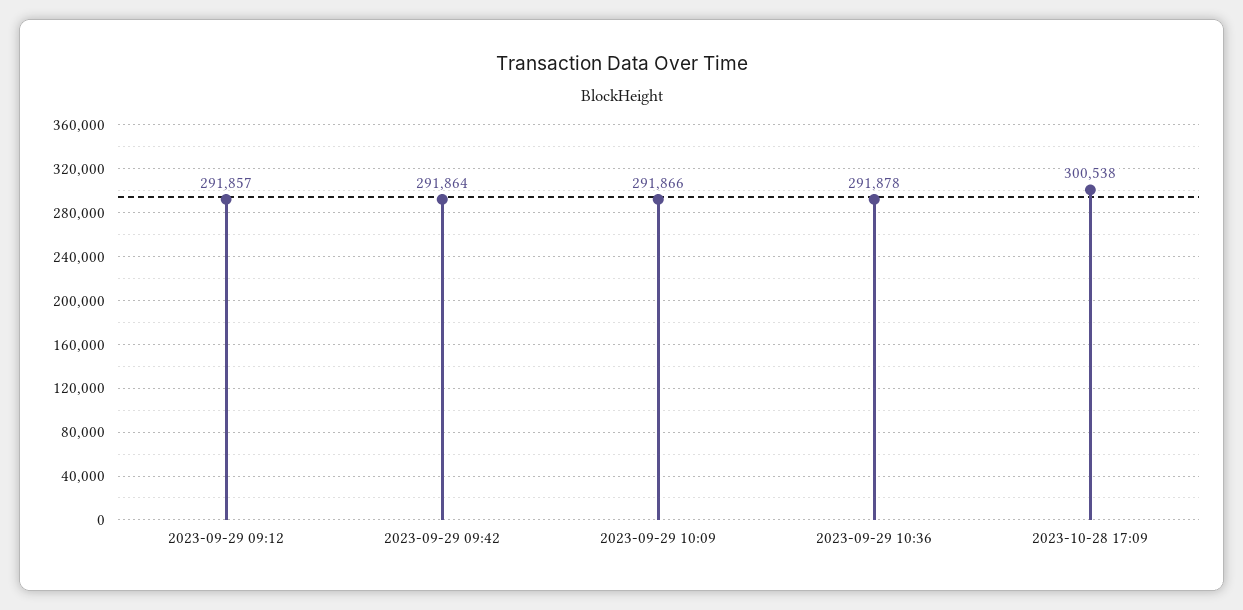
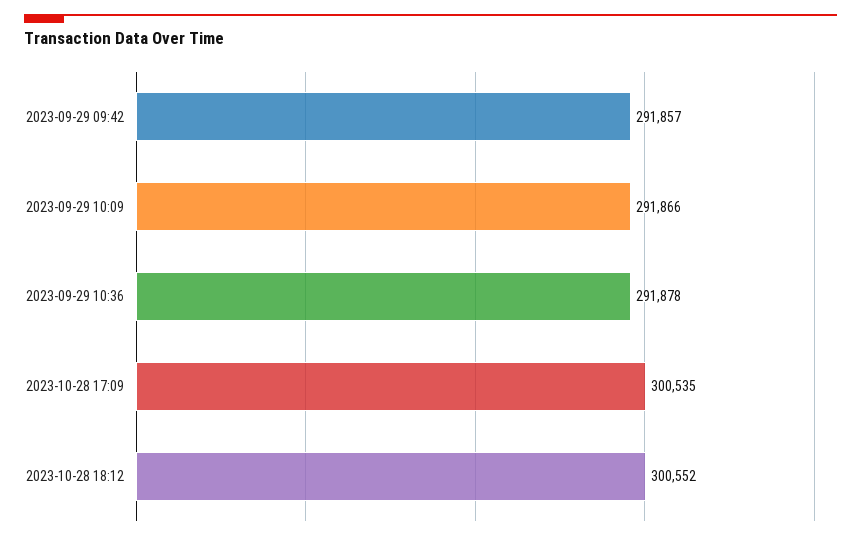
2023-09-29 09:12: 291857 -> none
2023-09-29 09:42: 291864 -> 291857
2023-10-28 17:09: 300538 -> 300535
2023-10-28 18:12: none -> 300552

